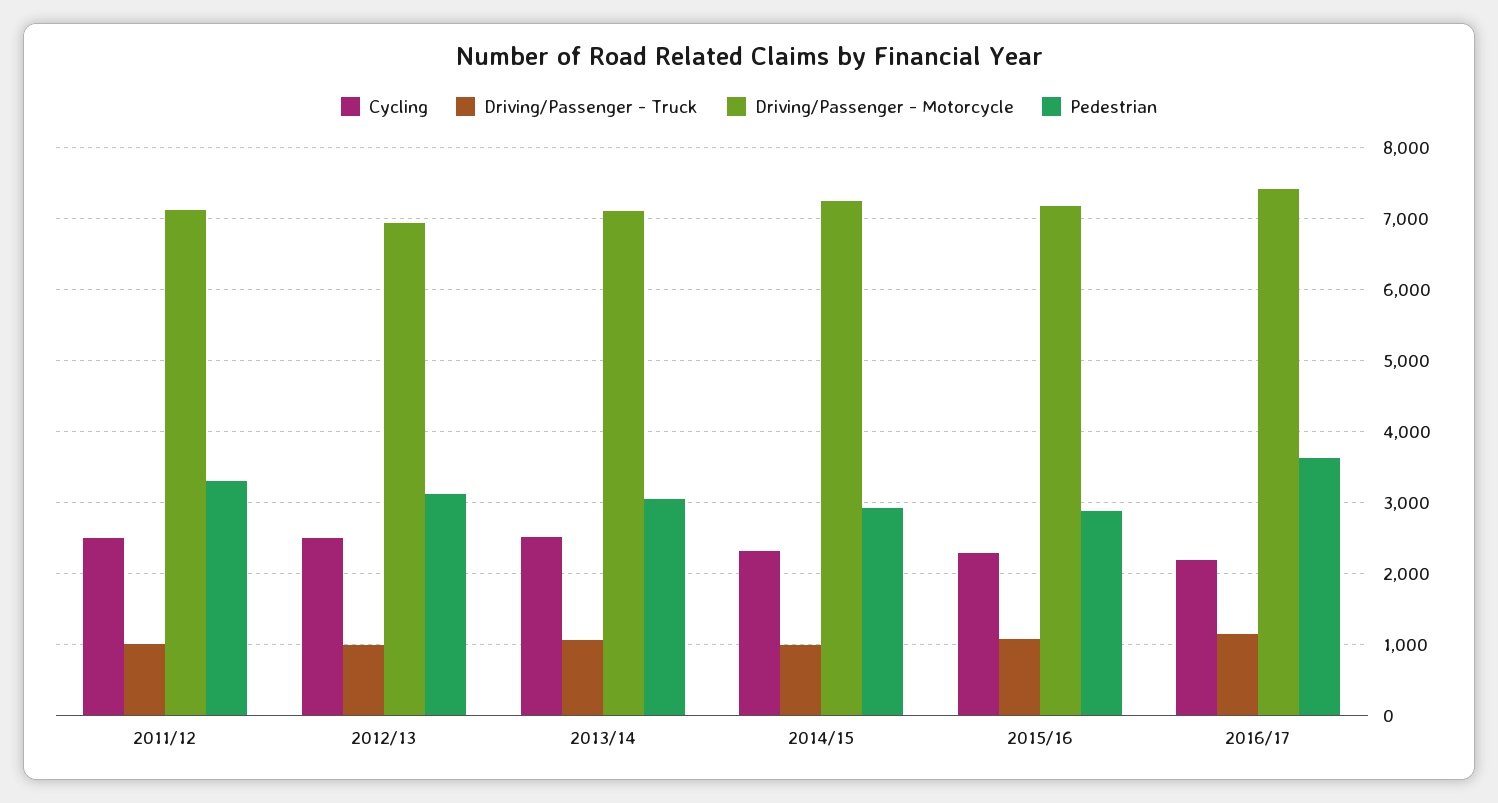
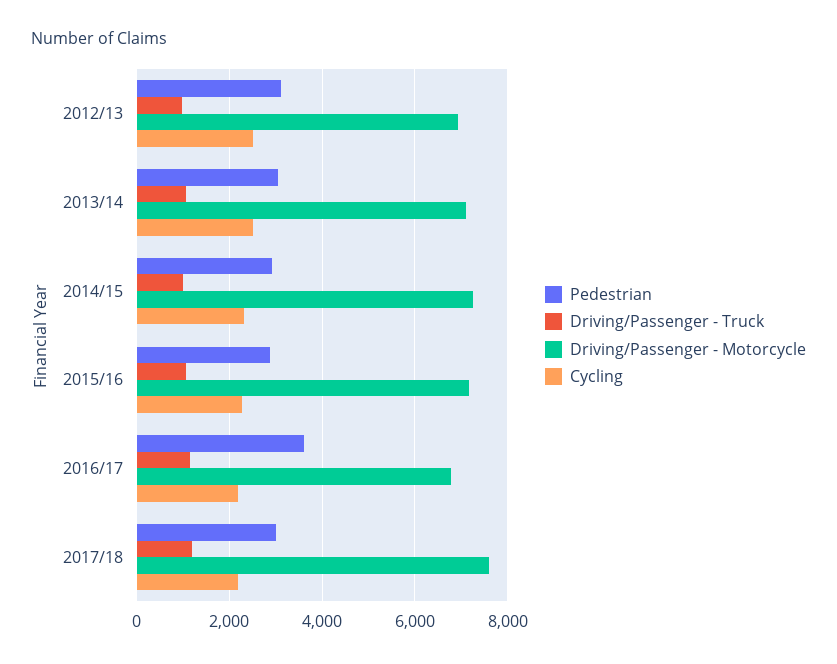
Cycling, 2011/12: 2500 -> none
Driving/Passenger - Truck, 2011/12: 1000 -> none
Driving/Passenger - Motorcycle, 2011/12: 7100 -> none
Pedestrian, 2011/12: 3300 -> none
Driving/Passenger - Motorcycle, 2016/17: 7400 -> 6800
Pedestrian, 2017/18: none -> 3000
Driving/Passenger - Truck, 2017/18: none -> 1200
Driving/Passenger - Motorcycle, 2017/18: none -> 7600
Cycling, 2017/18: none -> 2200

